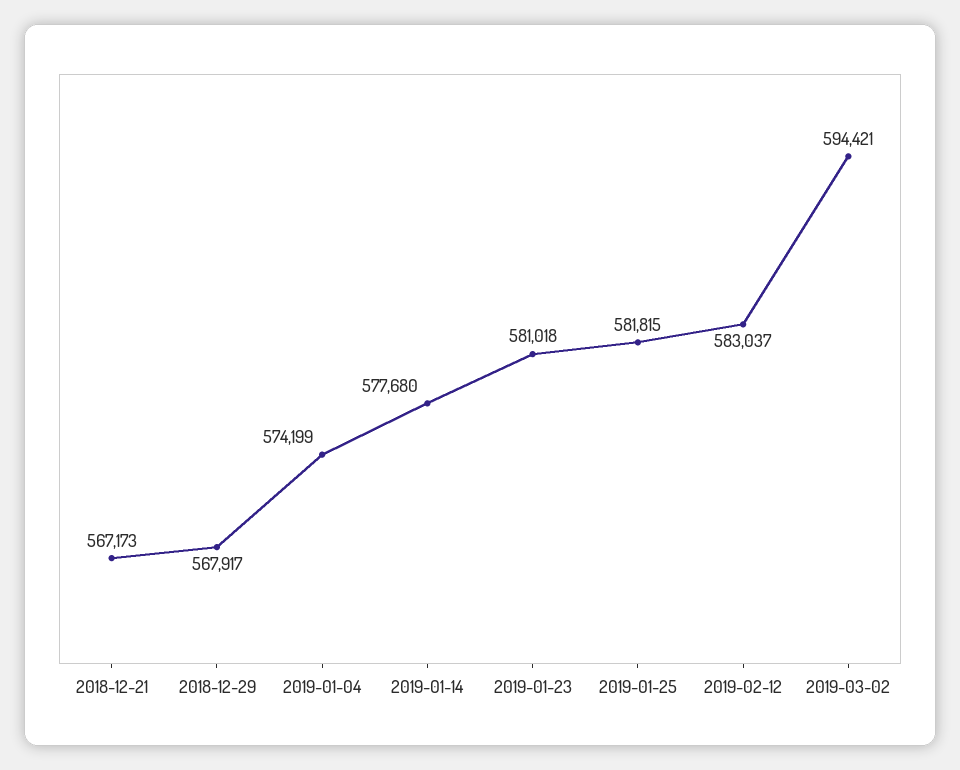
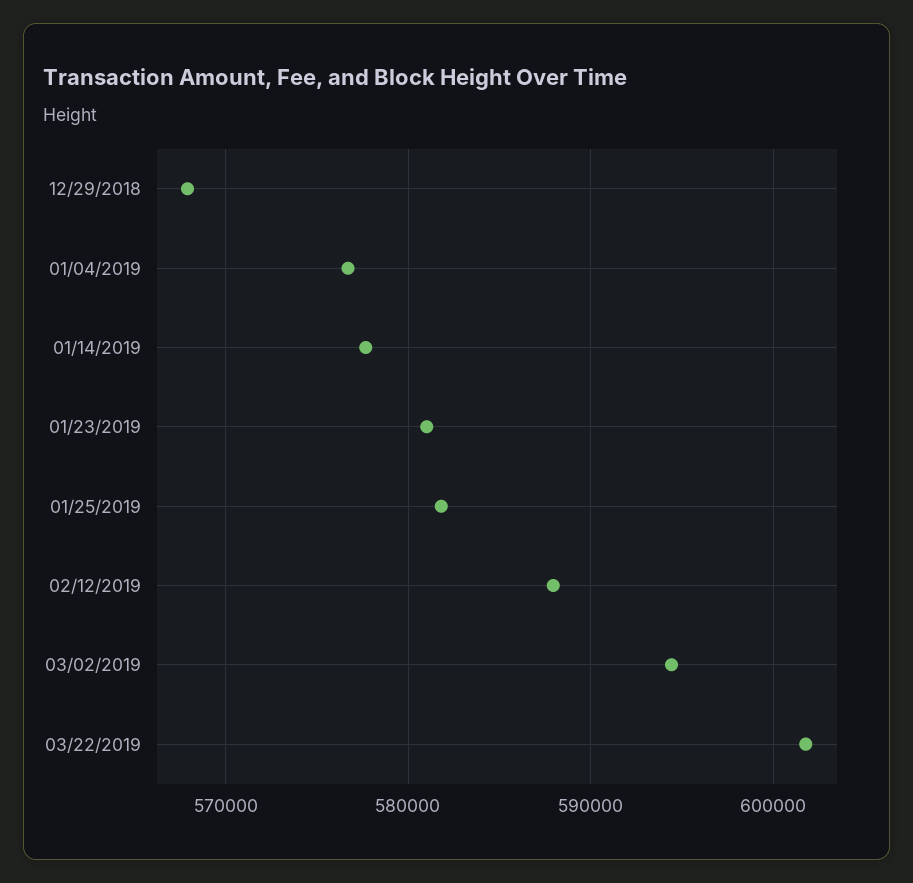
2018-12-21: 567173 -> none
2019-01-04: 574199 -> 577000
2019-02-12: 583037 -> 588000
03/22/2019: none -> 602000

